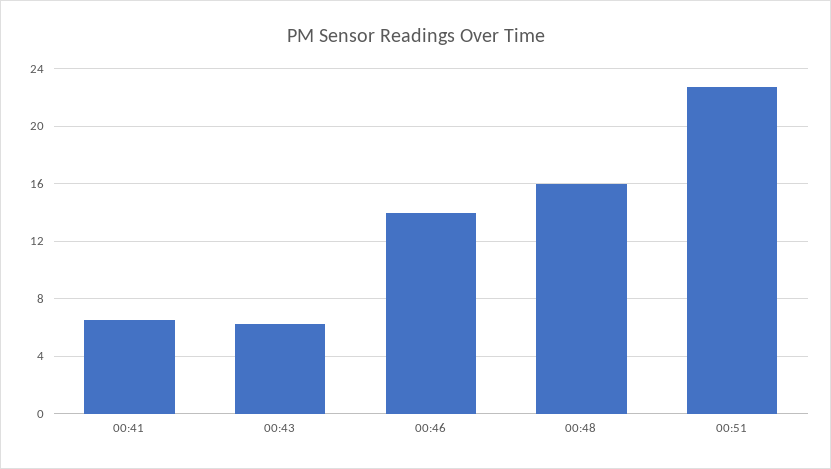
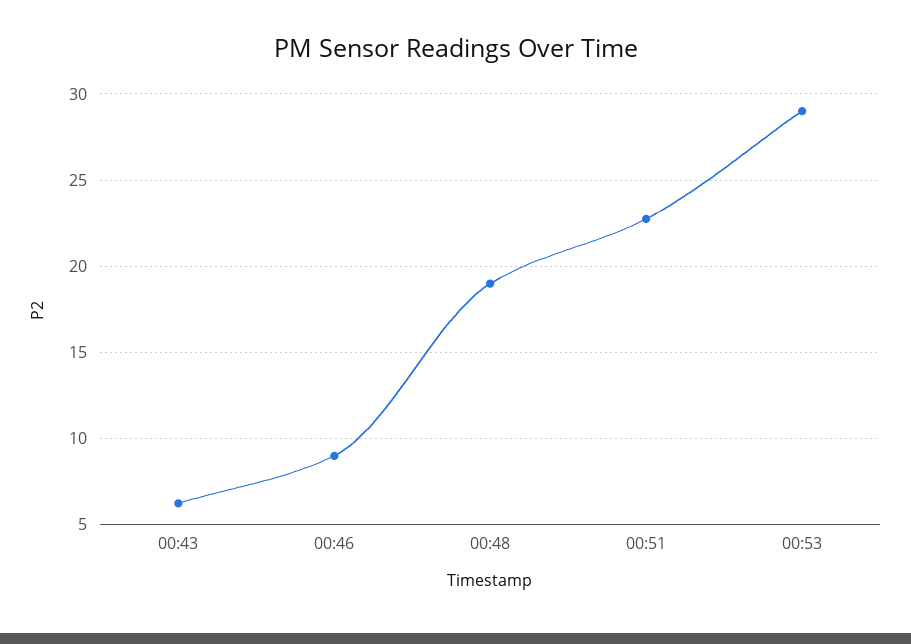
00:41: 6.5 -> none
00:46: 14 -> 9
00:48: 16 -> 19
00:53: none -> 29

